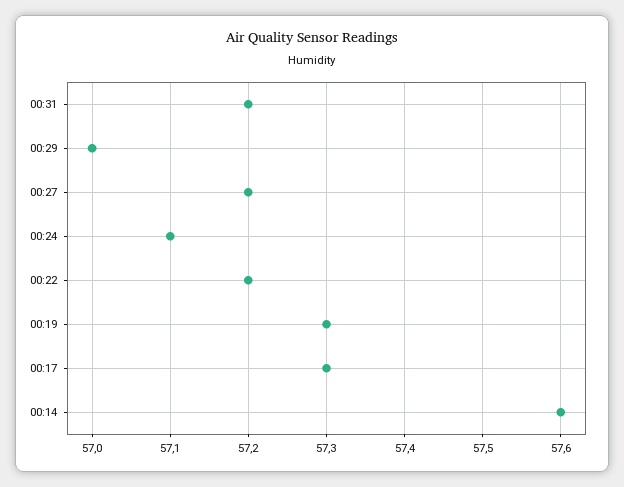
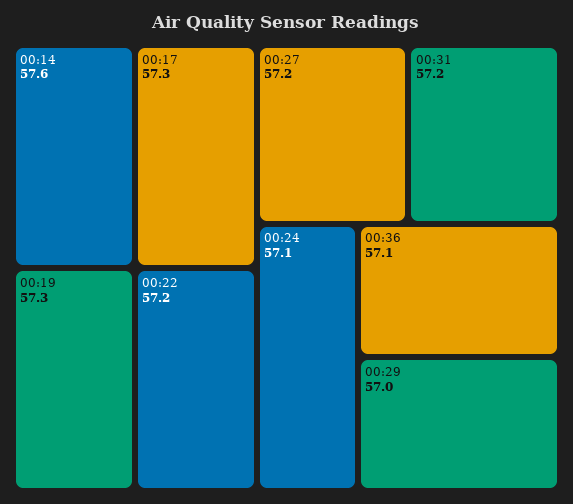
00:36: none -> 57.1

